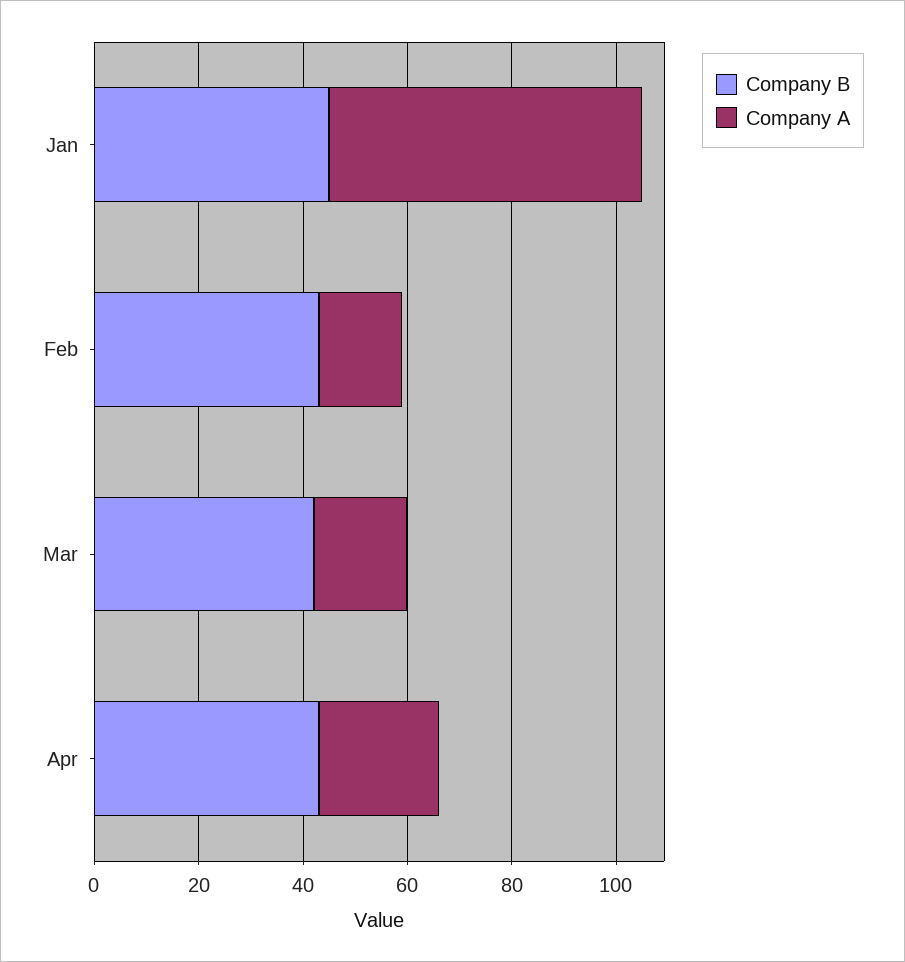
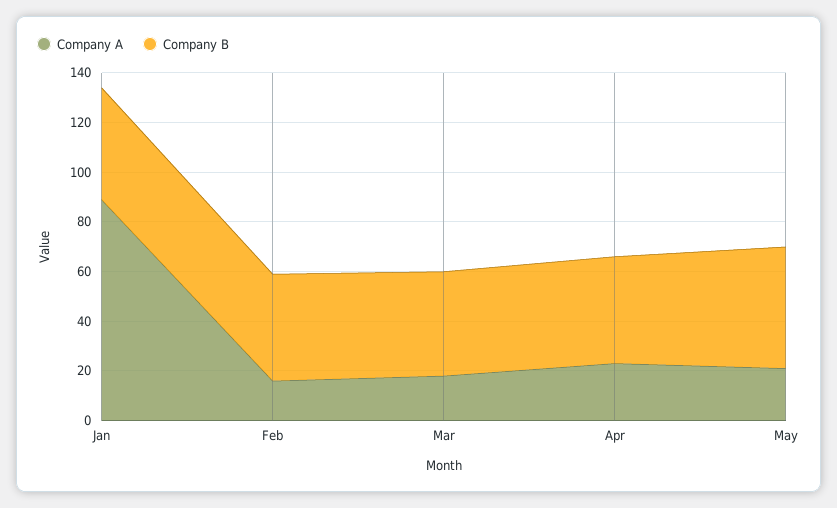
Company A, Jan: 60 -> 90
Company A, May: none -> 20
Company B, May: none -> 50

